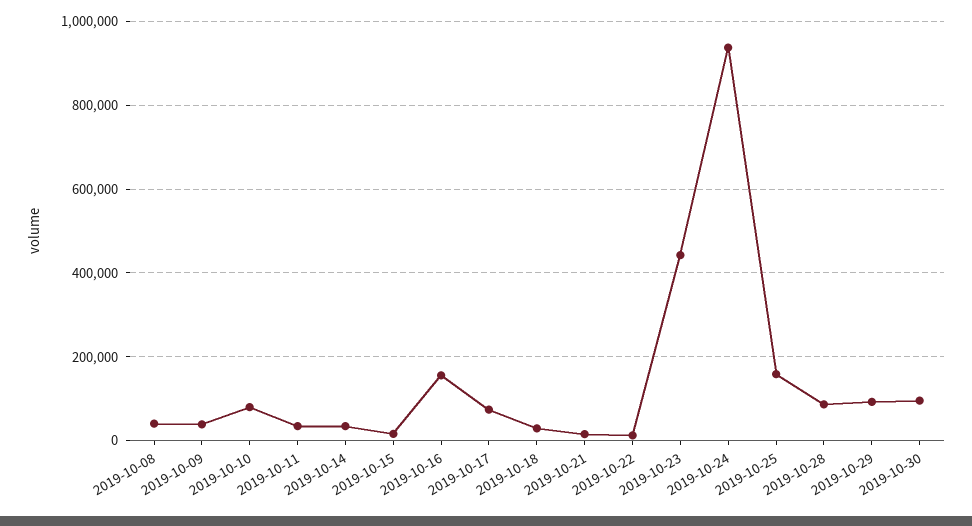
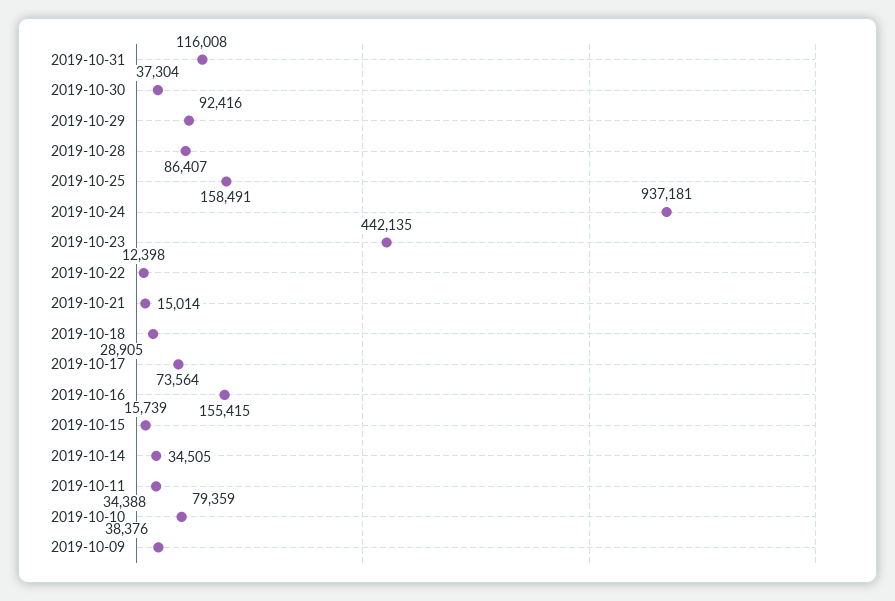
2019-10-08: 40000 -> none
2019-10-30: 100000 -> 37304
2019-10-31: none -> 116008

